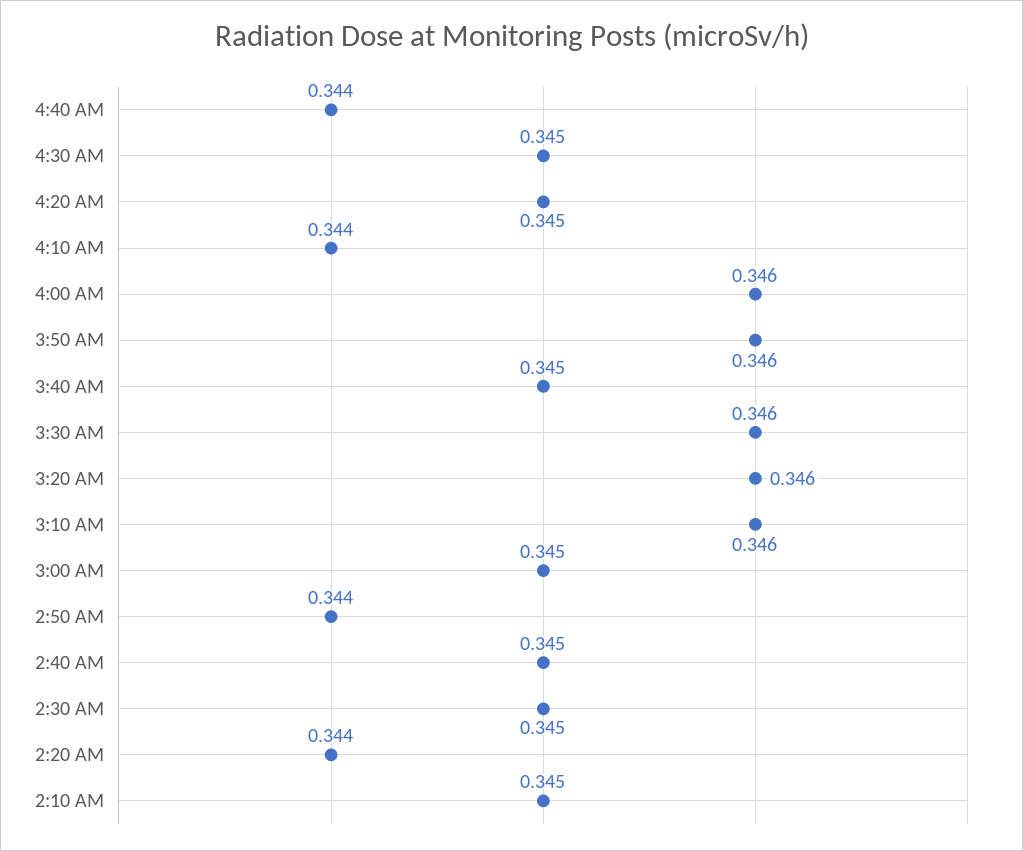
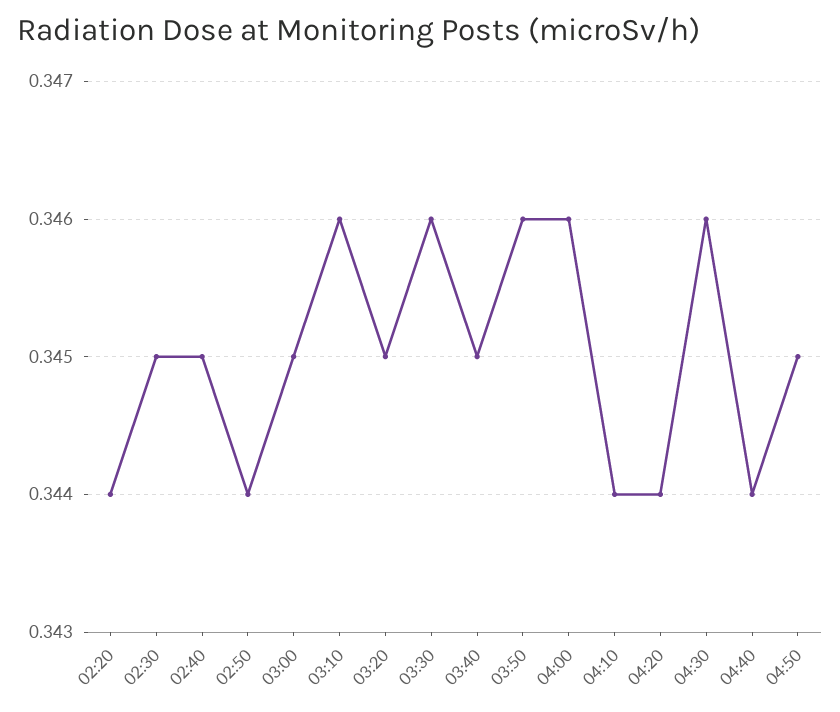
4:30 AM: 0.345 -> 0.346
4:20 AM: 0.345 -> 0.344
3:20 AM: 0.346 -> 0.345
2:10 AM: 0.345 -> none
04:50: none -> 0.345

